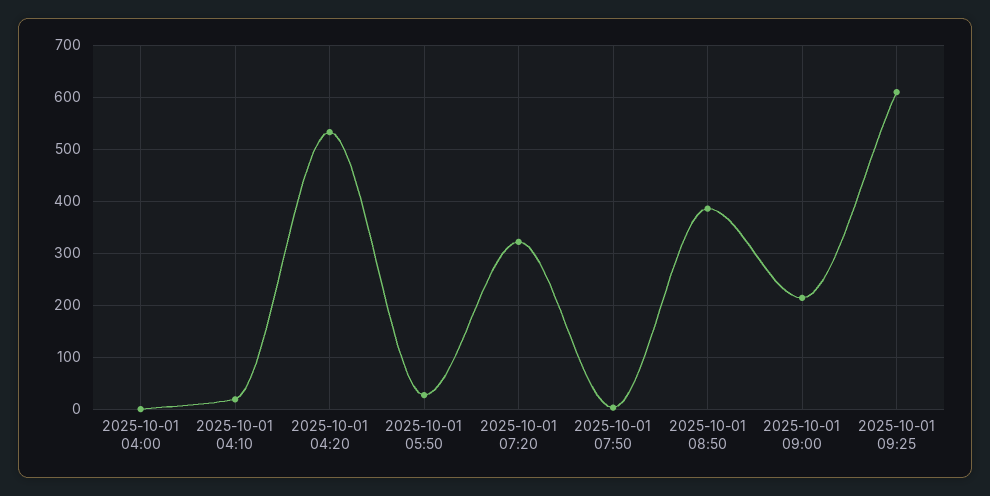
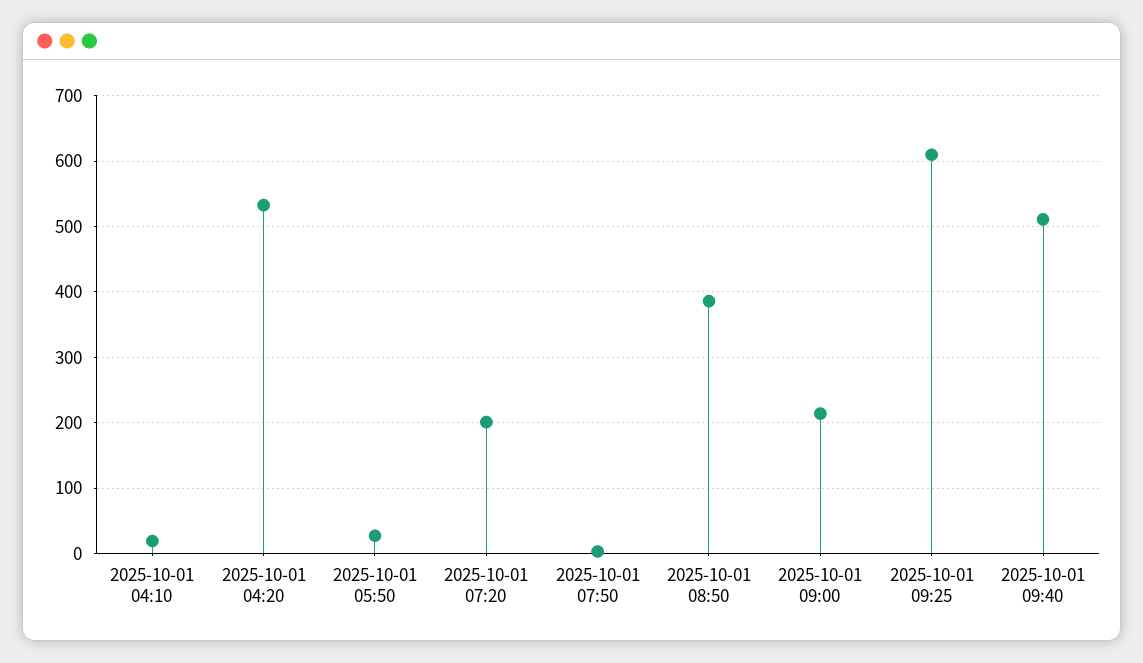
2025-10-01 04:00: 0 -> none
2025-10-01 07:20: 320 -> 200
2025-10-01 09:40: none -> 510

